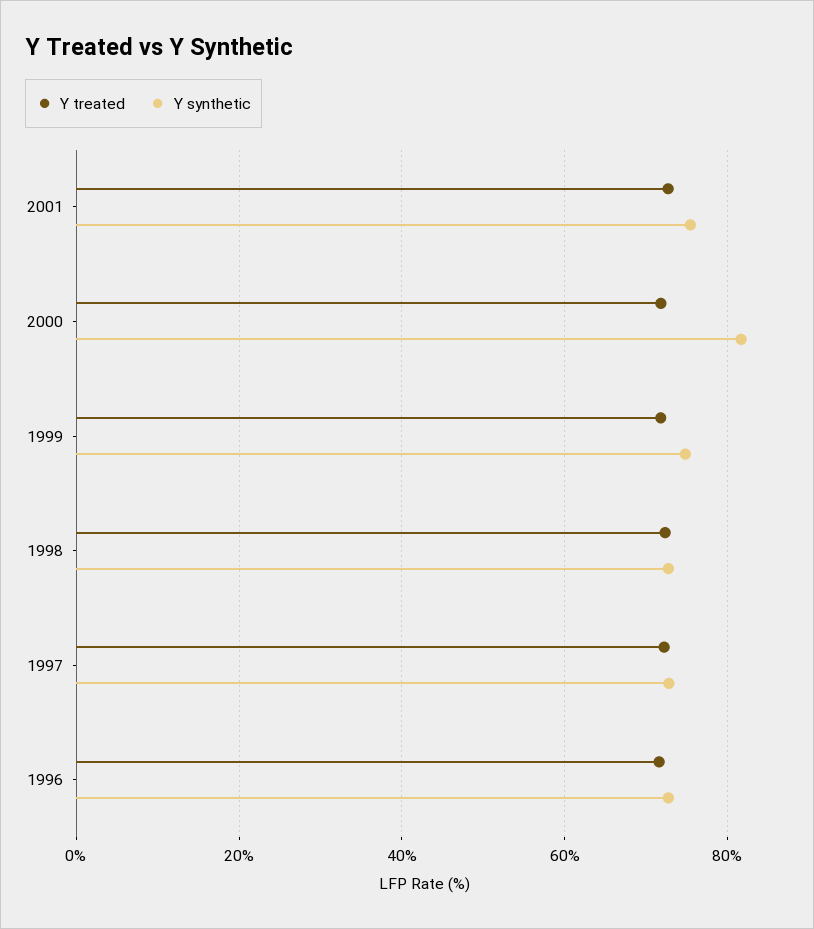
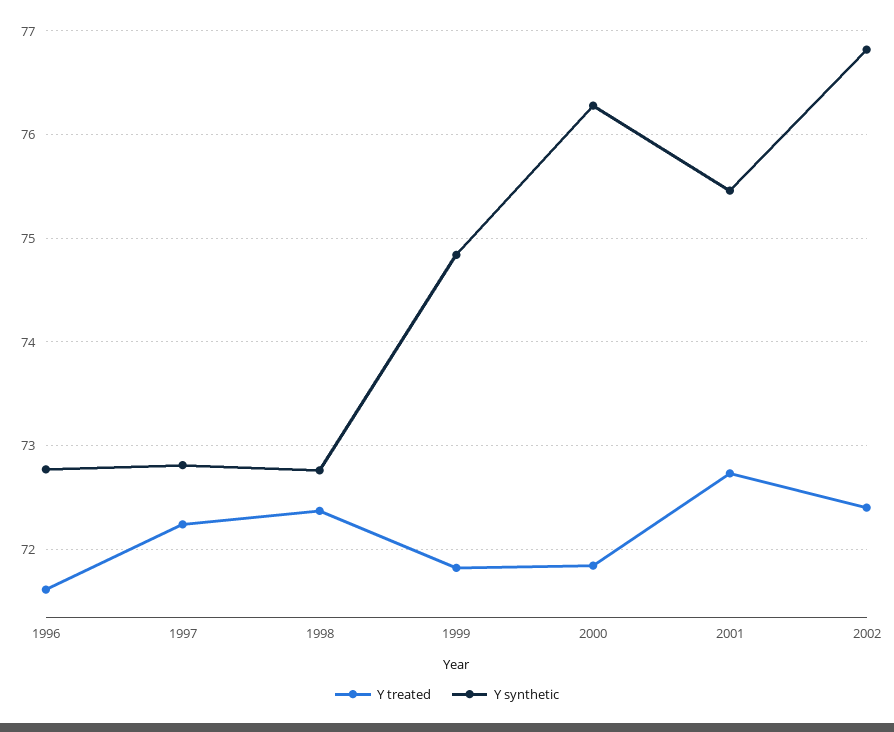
Y synthetic, 2000: 82 -> 76.3
Y treated, 2002: none -> 72.4
Y synthetic, 2002: none -> 76.8

